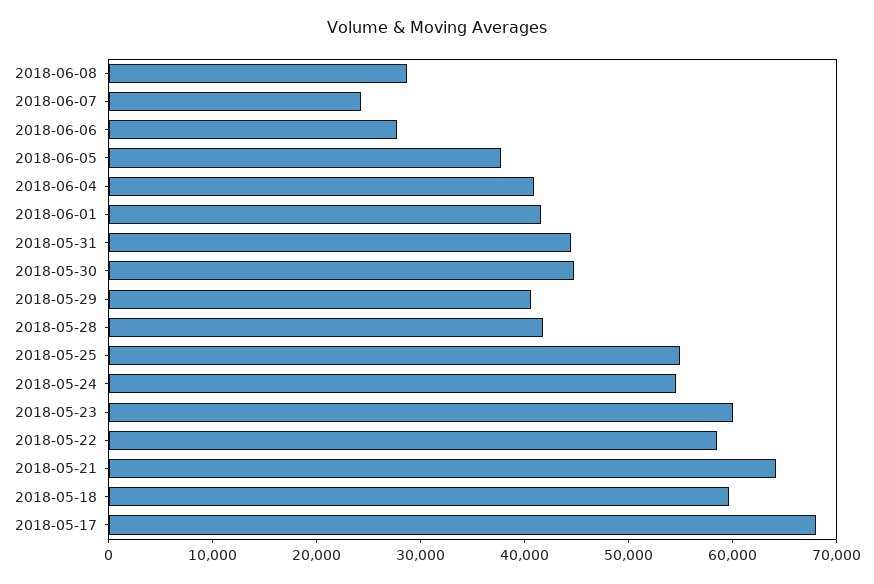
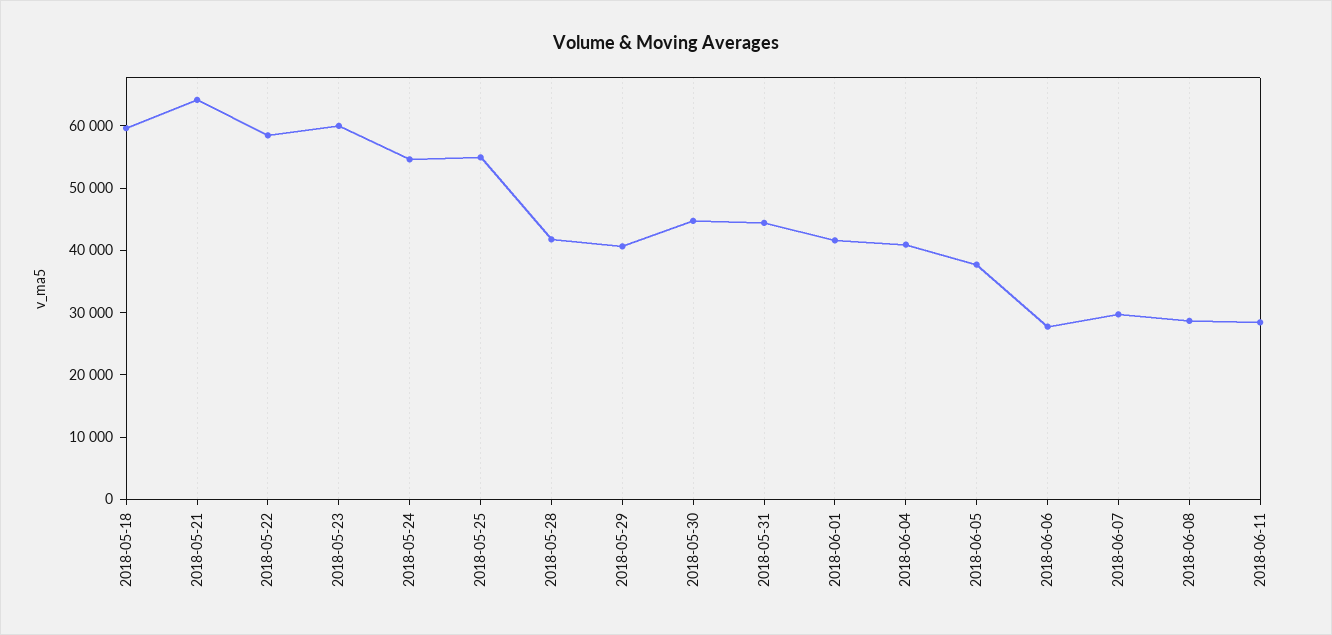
2018-06-07: 24000 -> 30000
2018-05-17: 68000 -> none
2018-06-11: none -> 28000

